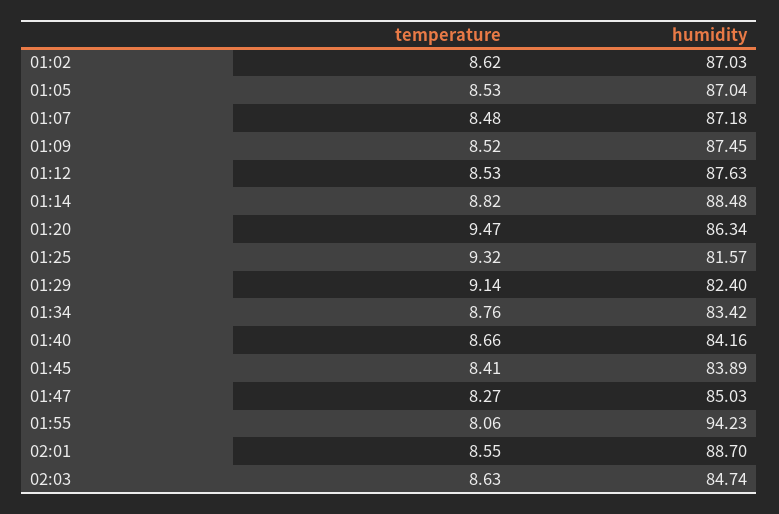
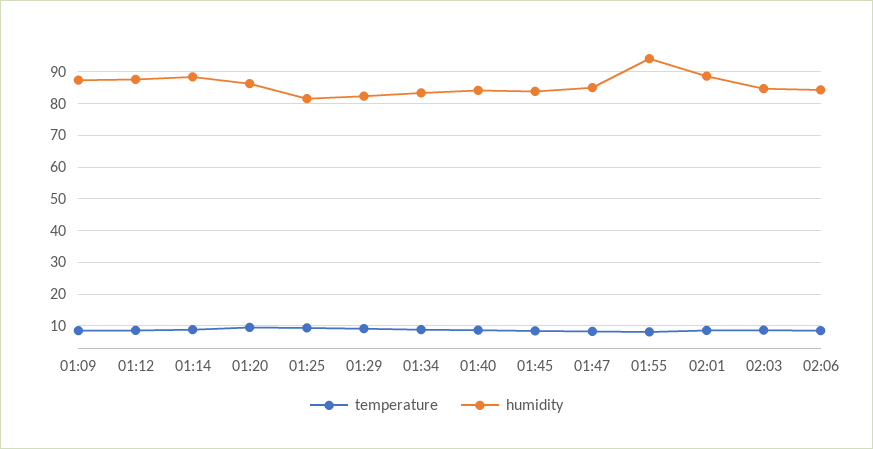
temperature, 01:02: 8.62 -> none
humidity, 01:02: 87.03 -> none
temperature, 01:05: 8.53 -> none
humidity, 01:05: 87.04 -> none
temperature, 01:07: 8.48 -> none
humidity, 01:07: 87.18 -> none
temperature, 02:06: none -> 8
humidity, 02:06: none -> 84

